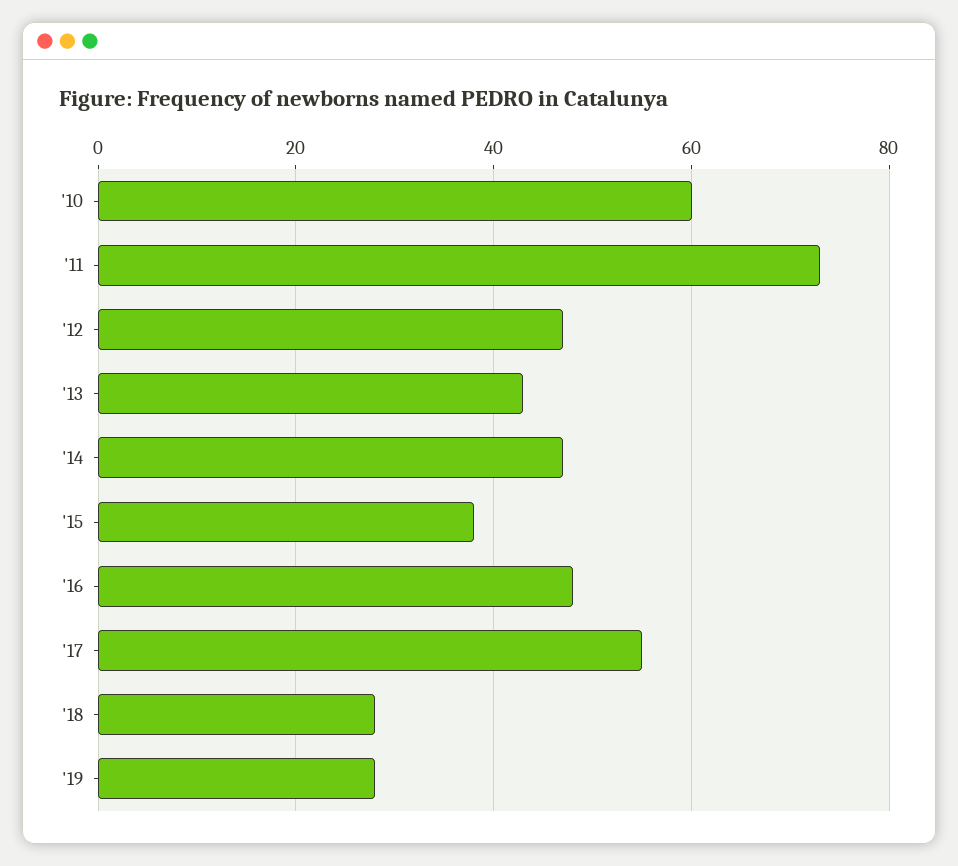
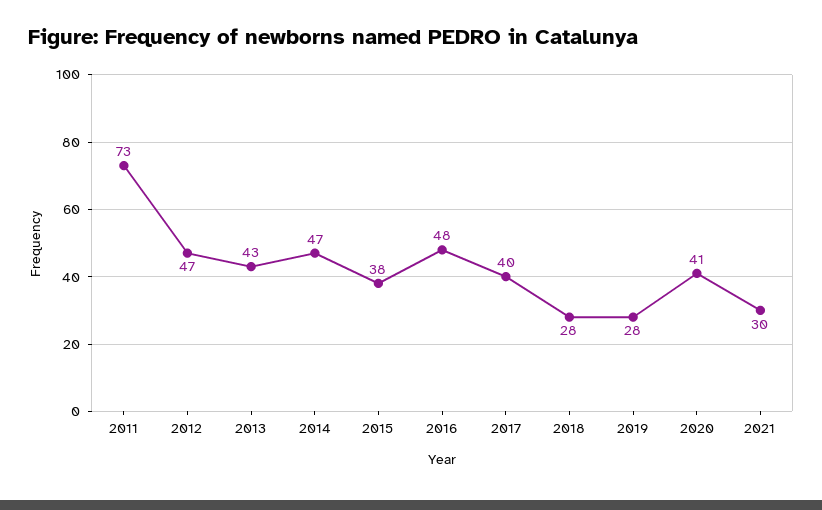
'10: 60 -> none
'17: 55 -> 40
2020: none -> 41
2021: none -> 30

